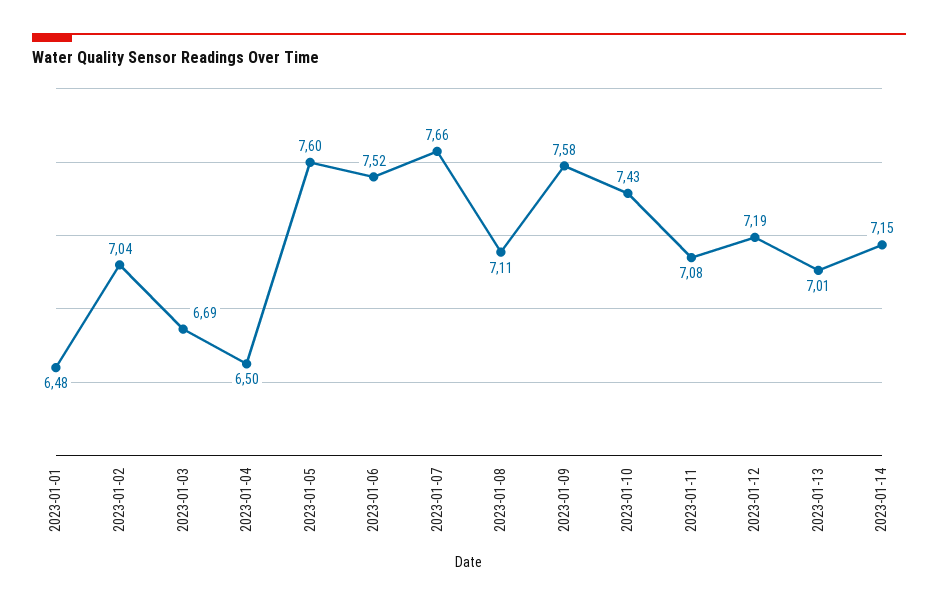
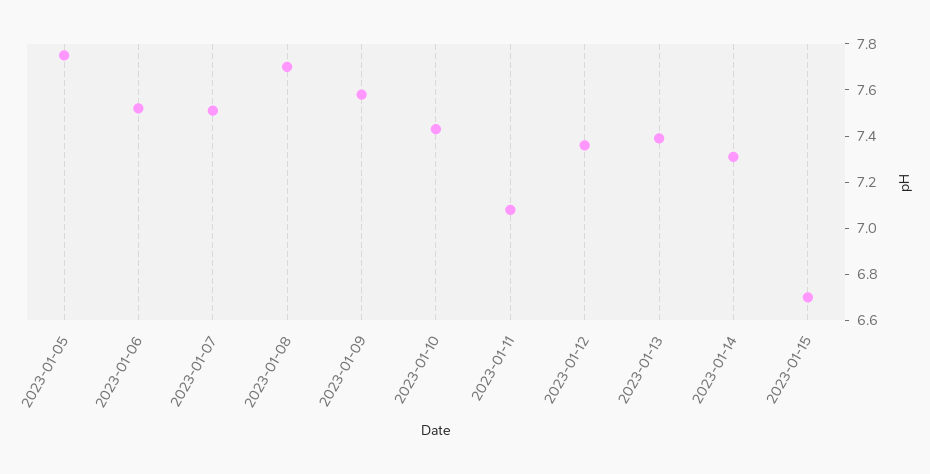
2023-01-01: 6.48 -> none
2023-01-02: 7.04 -> none
2023-01-03: 6.69 -> none
2023-01-04: 6.5 -> none
2023-01-05: 7.6 -> 7.75
2023-01-07: 7.66 -> 7.5
2023-01-08: 7.11 -> 7.7
2023-01-12: 7.19 -> 7.35
2023-01-13: 7.01 -> 7.4
2023-01-14: 7.15 -> 7.3
2023-01-15: none -> 6.7

